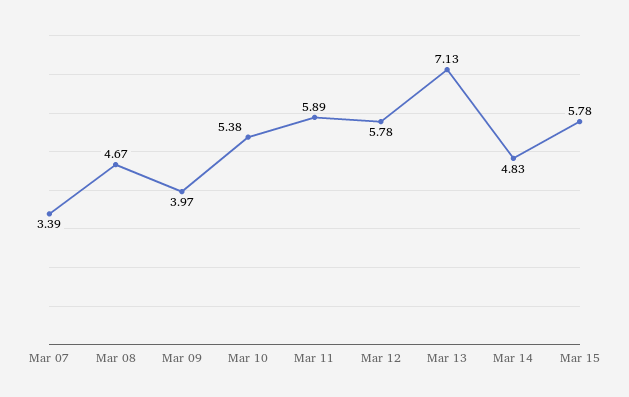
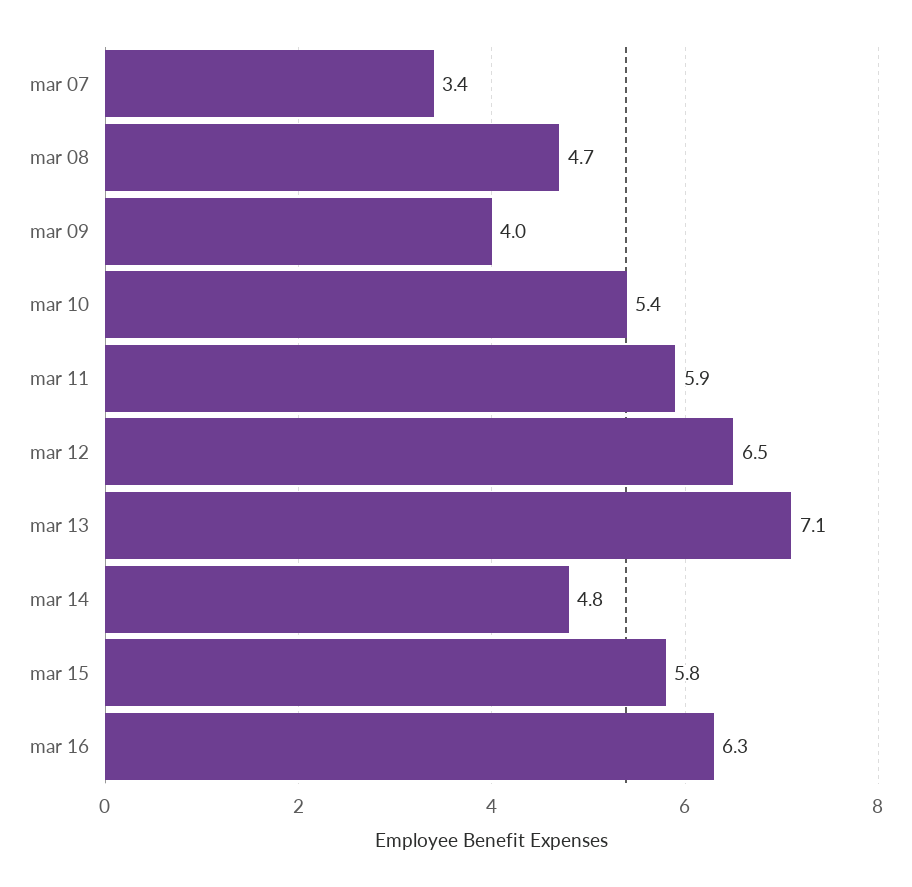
Mar 12: 5.78 -> 6.5
mar 16: none -> 6.3

